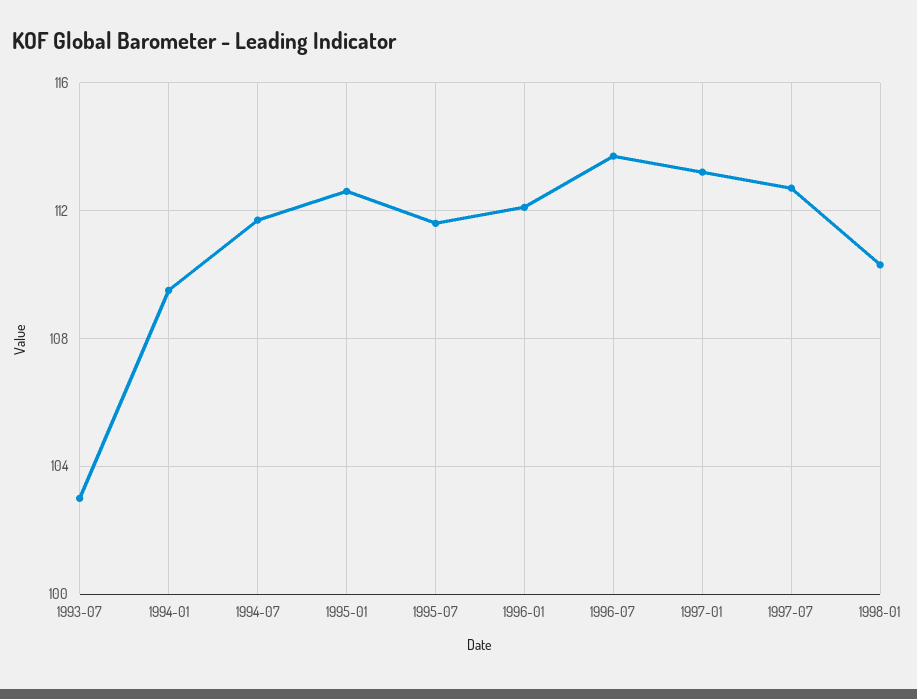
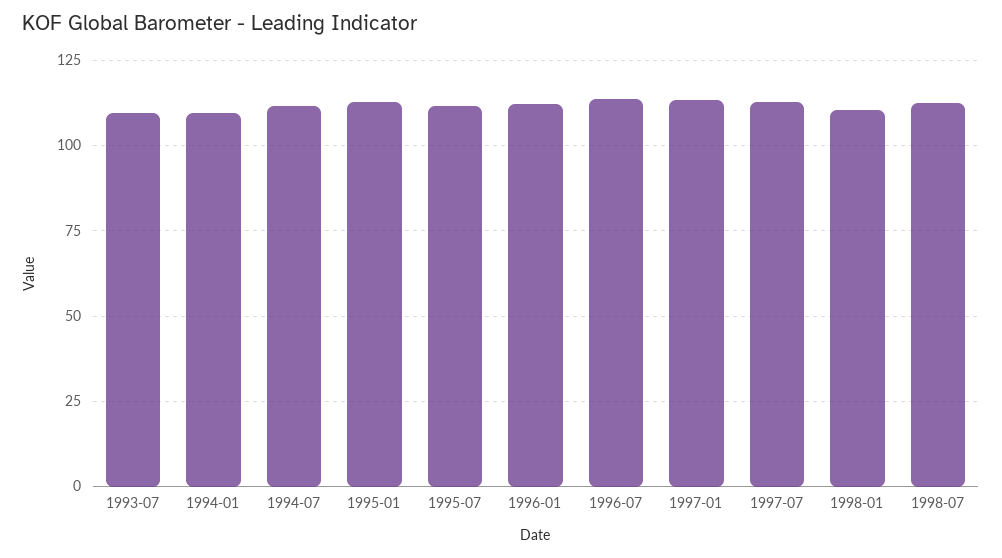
1993-07: 103 -> 110
1998-07: none -> 112.5

